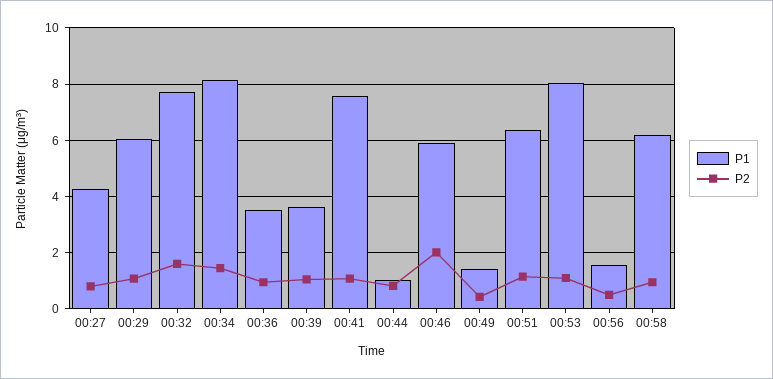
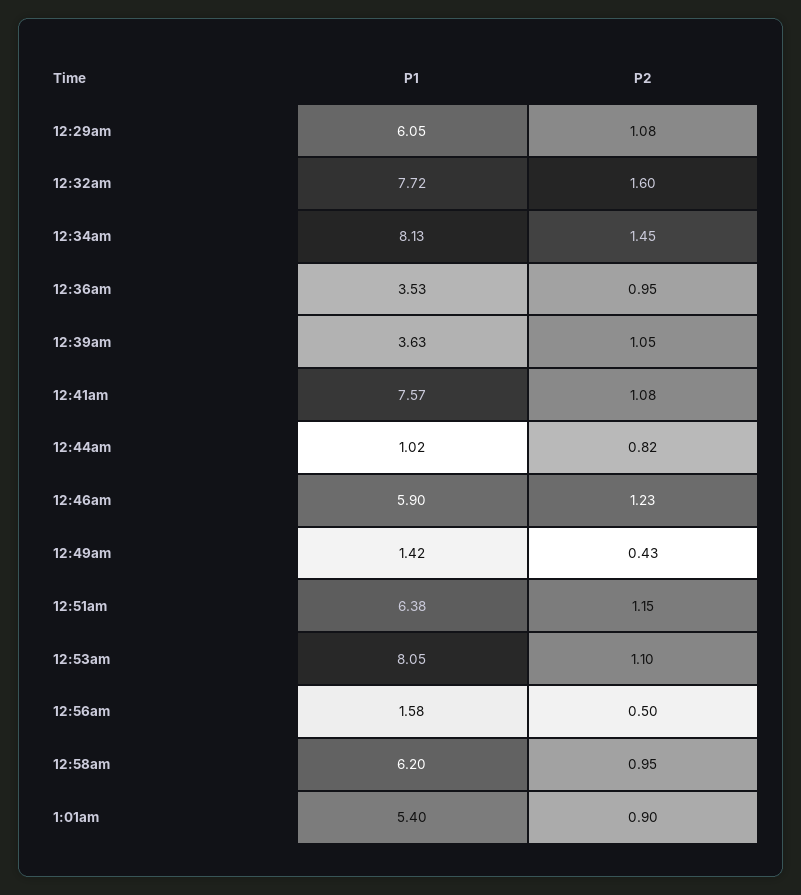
P1, 00:27: 4.25 -> none
P2, 00:27: 0.75 -> none
P2, 00:46: 2 -> 1.23
P1, 1:01am: none -> 5.4
P2, 1:01am: none -> 0.9

